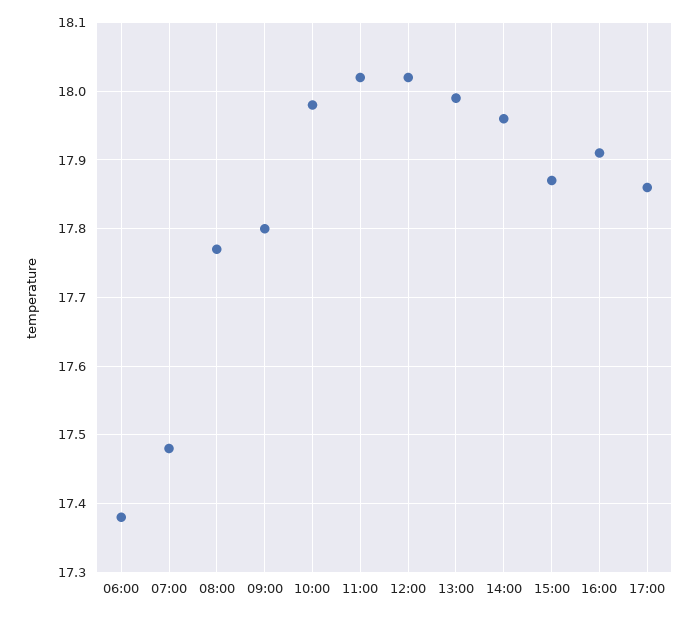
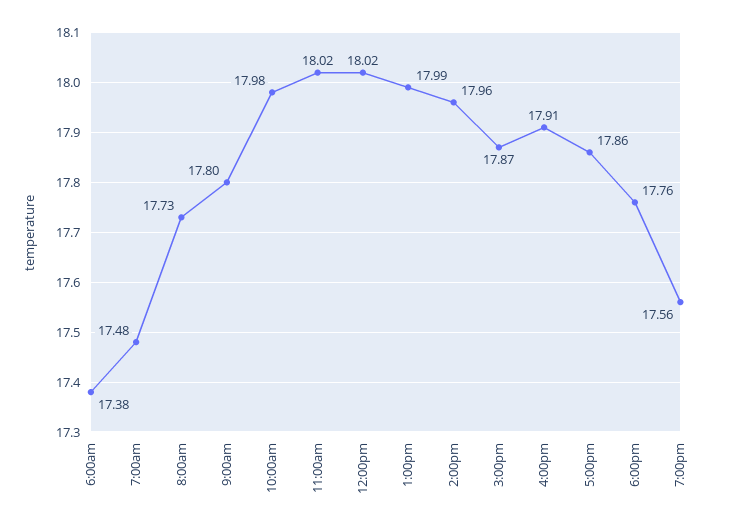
08:00: 17.77 -> 17.73
6:00pm: none -> 17.76
7:00pm: none -> 17.56

